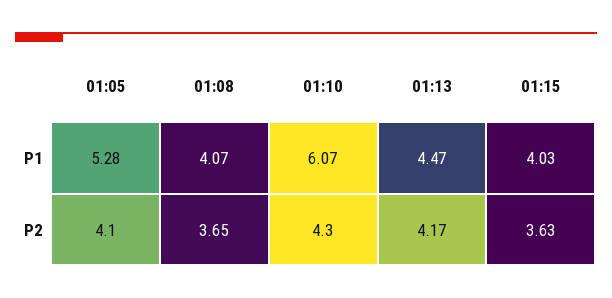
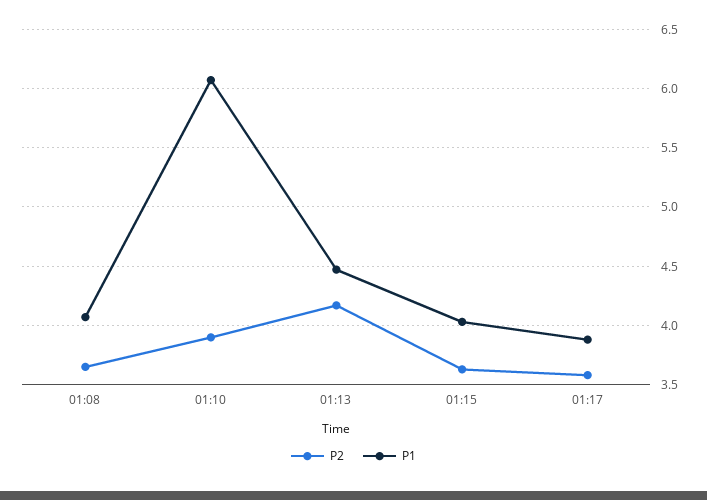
P1, 01:05: 5.28 -> none
P2, 01:05: 4.1 -> none
P2, 01:10: 4.3 -> 3.9
P2, 01:17: none -> 3.6
P1, 01:17: none -> 3.9

